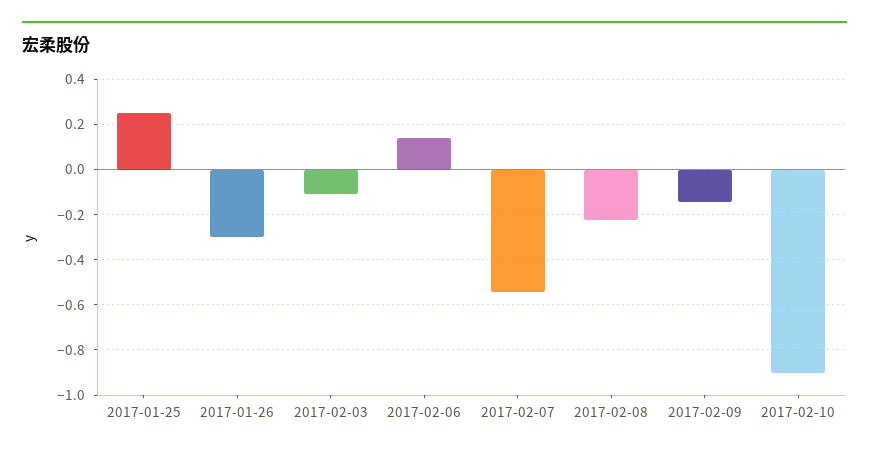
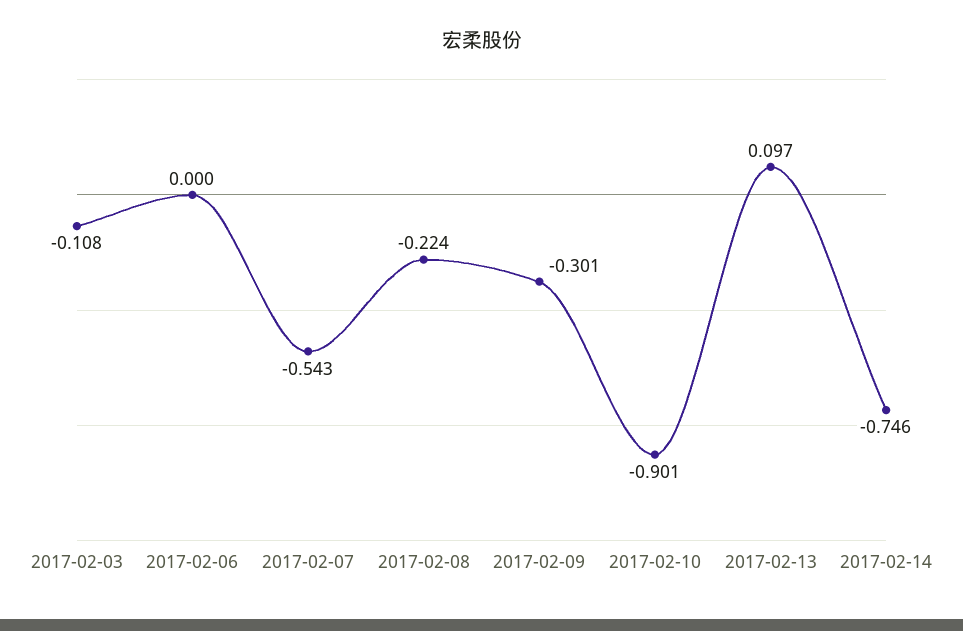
2017-01-25: 0.25 -> none
2017-01-26: -0.3 -> none
2017-02-06: 0.15 -> 0
2017-02-09: -0.15 -> -0.301
2017-02-13: none -> 0.097
2017-02-14: none -> -0.746

